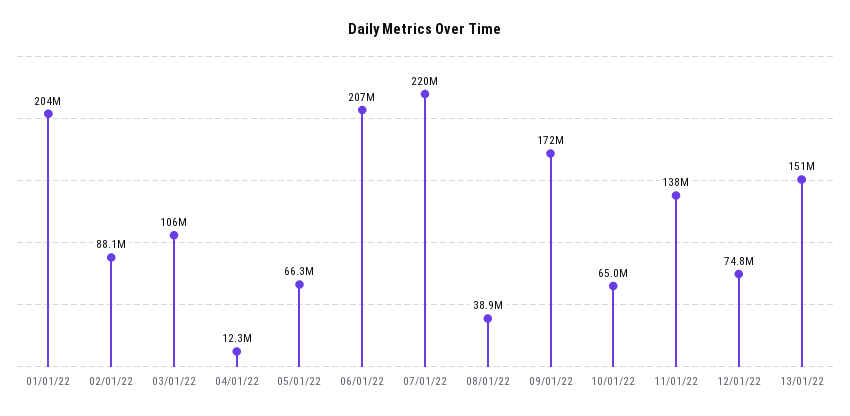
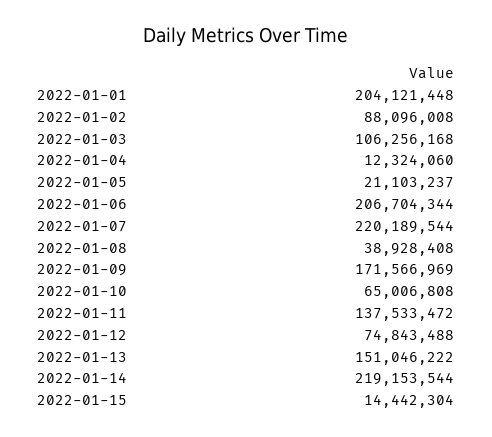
05/01/22: 66300000 -> 21103237
2022-01-14: none -> 219153544
2022-01-15: none -> 14442304

